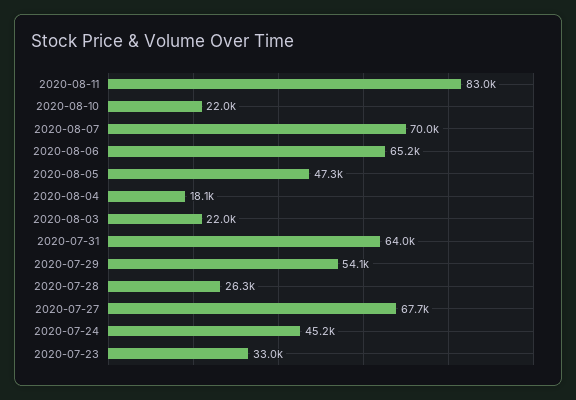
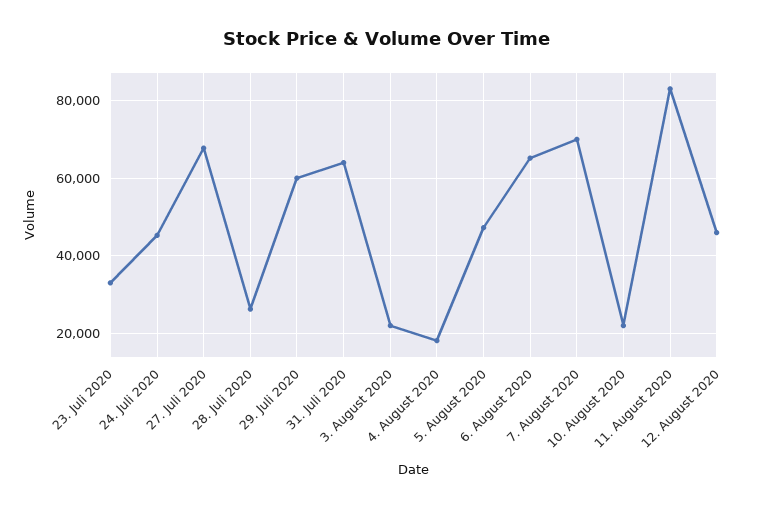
2020-07-29: 54100 -> 60000
12. August 2020: none -> 46000

